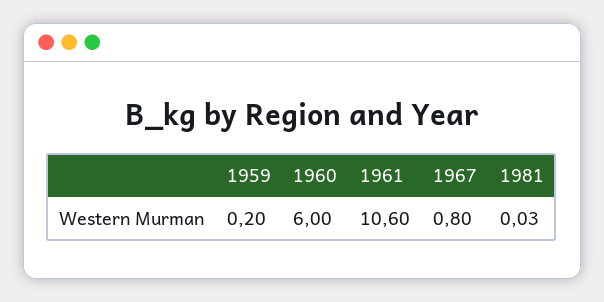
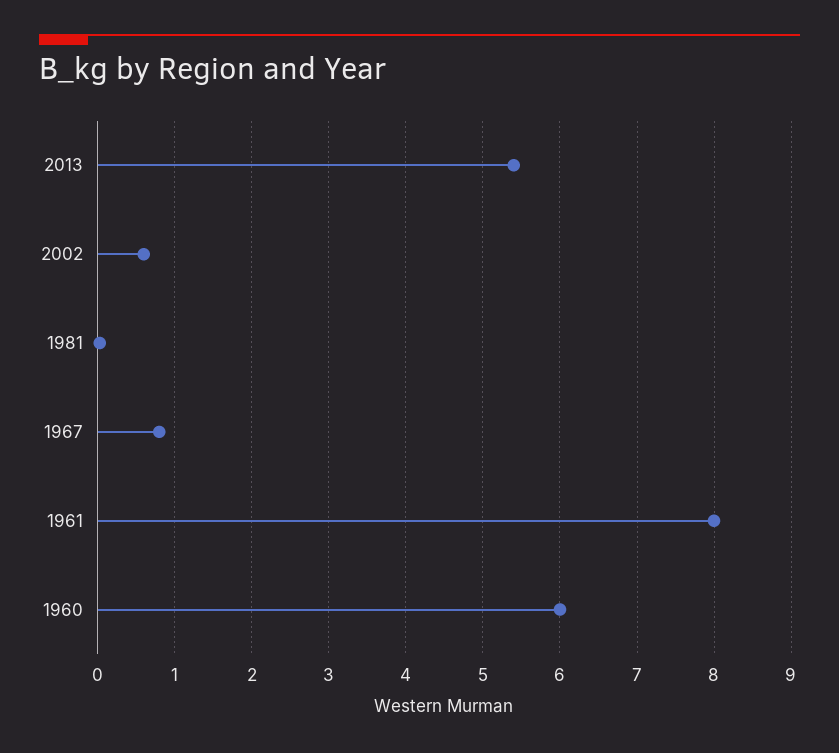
1959: 0.2 -> none
1961: 10.6 -> 8
2013: none -> 5.4
2002: none -> 0.6

